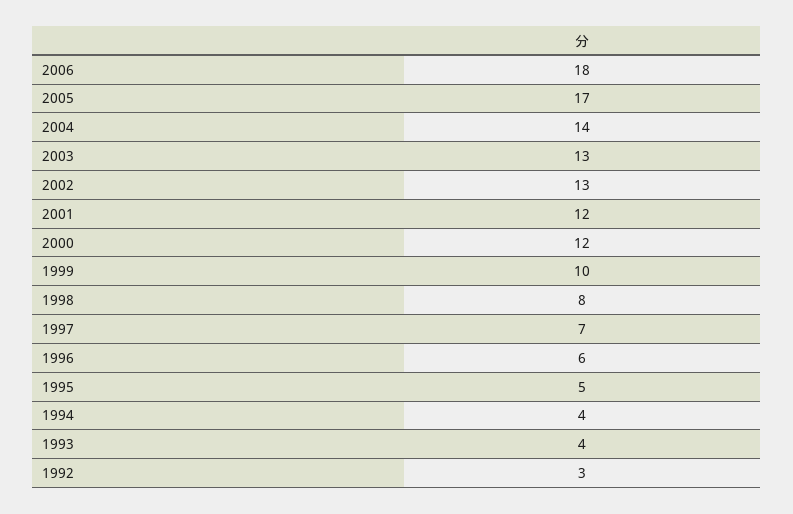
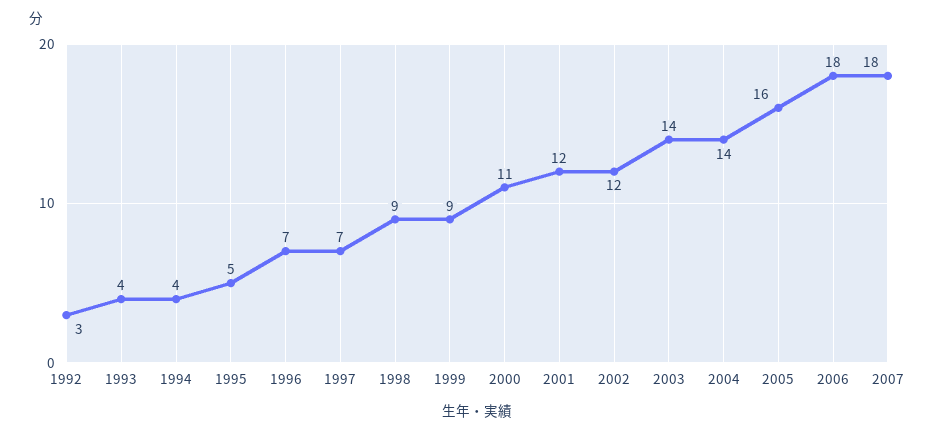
2005: 17 -> 16
2003: 13 -> 14
2002: 13 -> 12
2000: 12 -> 11
1999: 10 -> 9
1998: 8 -> 9
1996: 6 -> 7
2007: none -> 18

